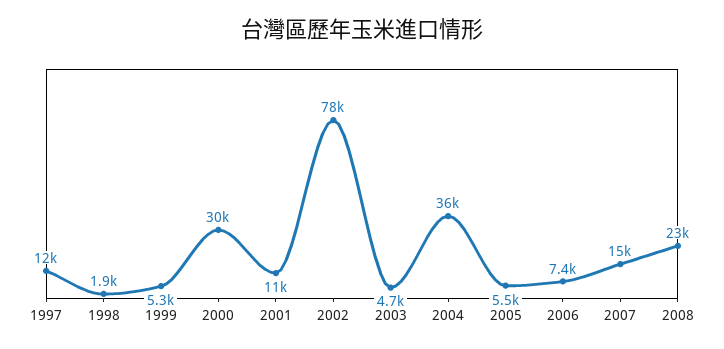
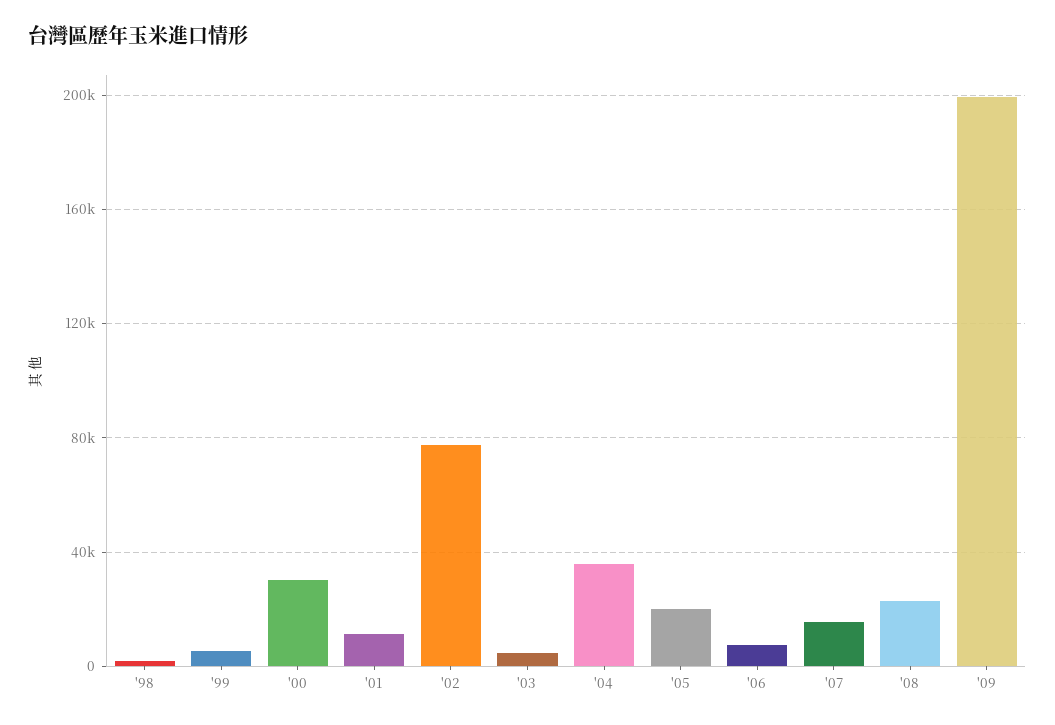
1997: 12000 -> none
2005: 5500 -> 20000
'09: none -> 200000

